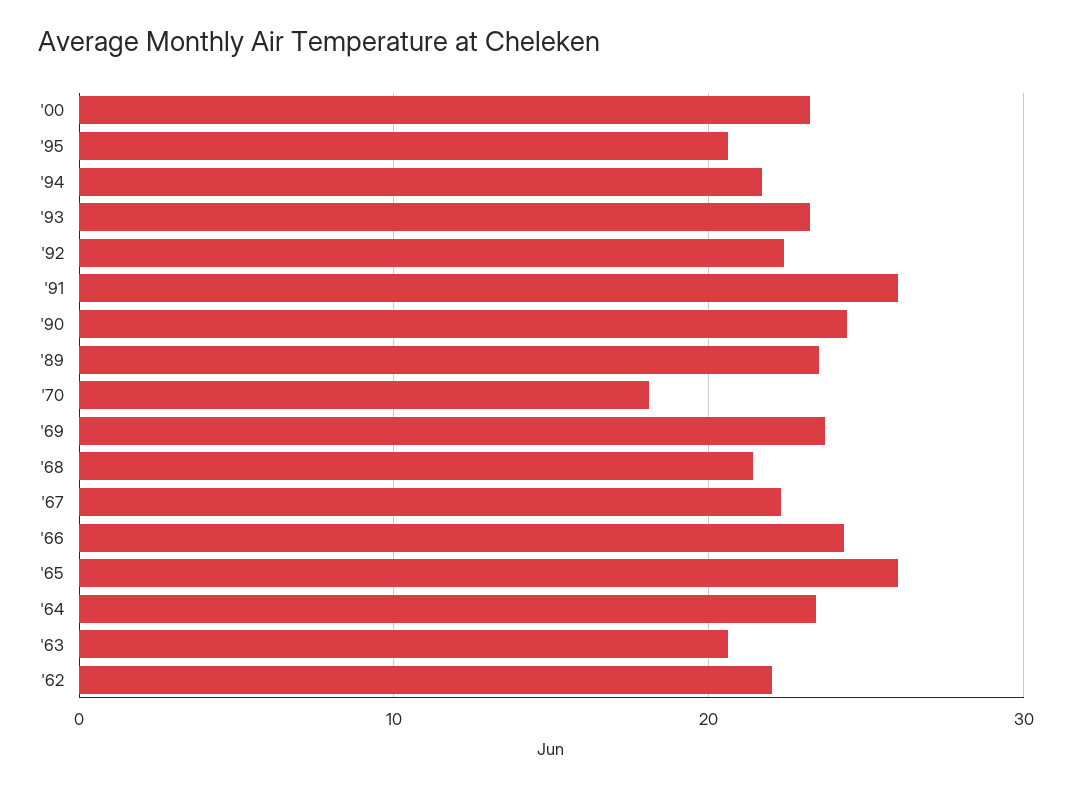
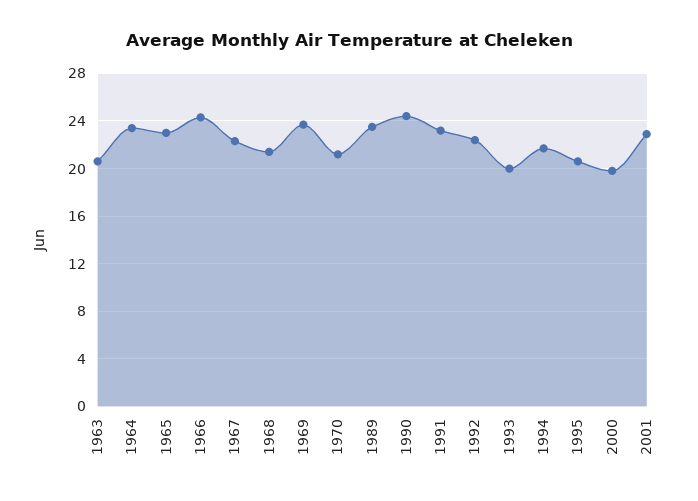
'00: 23 -> 20
'93: 23 -> 20
'91: 26 -> 23
'70: 18 -> 21
'65: 26 -> 23
'62: 22 -> none
2001: none -> 23

